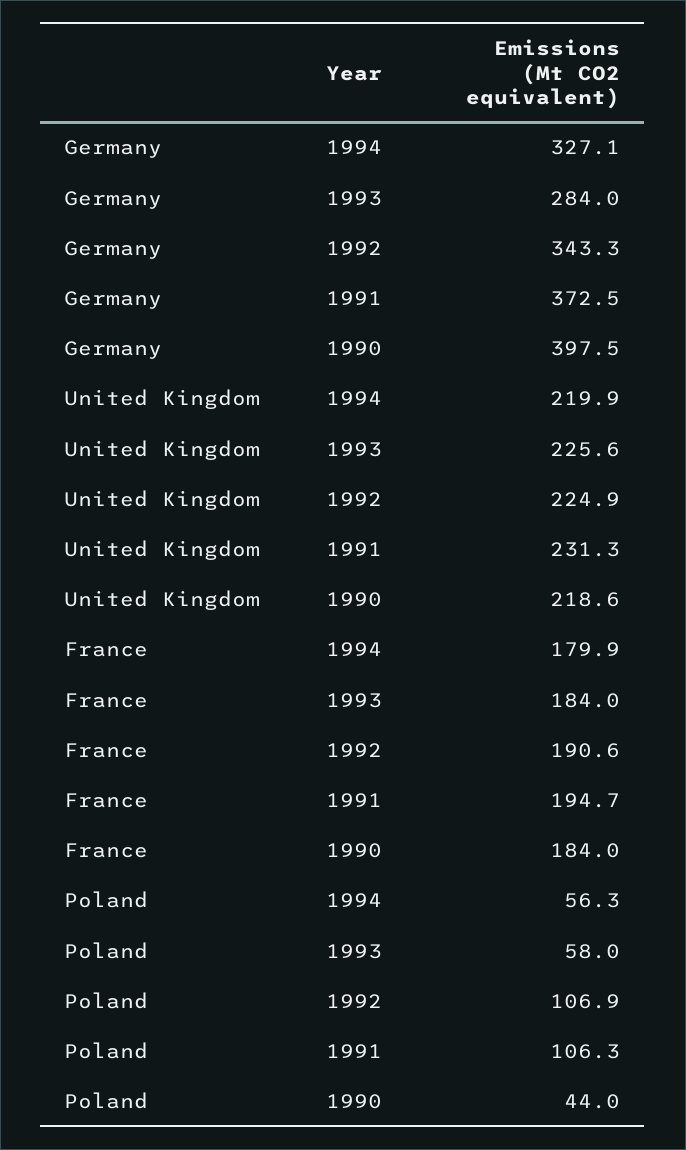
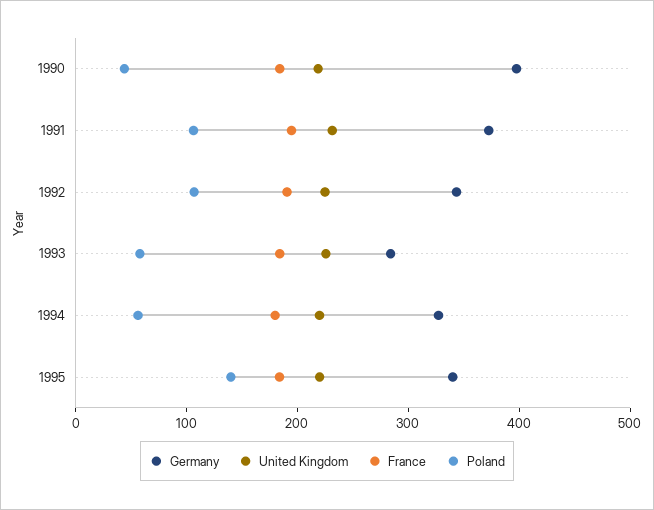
Germany, 1995: none -> 340
United Kingdom, 1995: none -> 220
France, 1995: none -> 180
Poland, 1995: none -> 140

